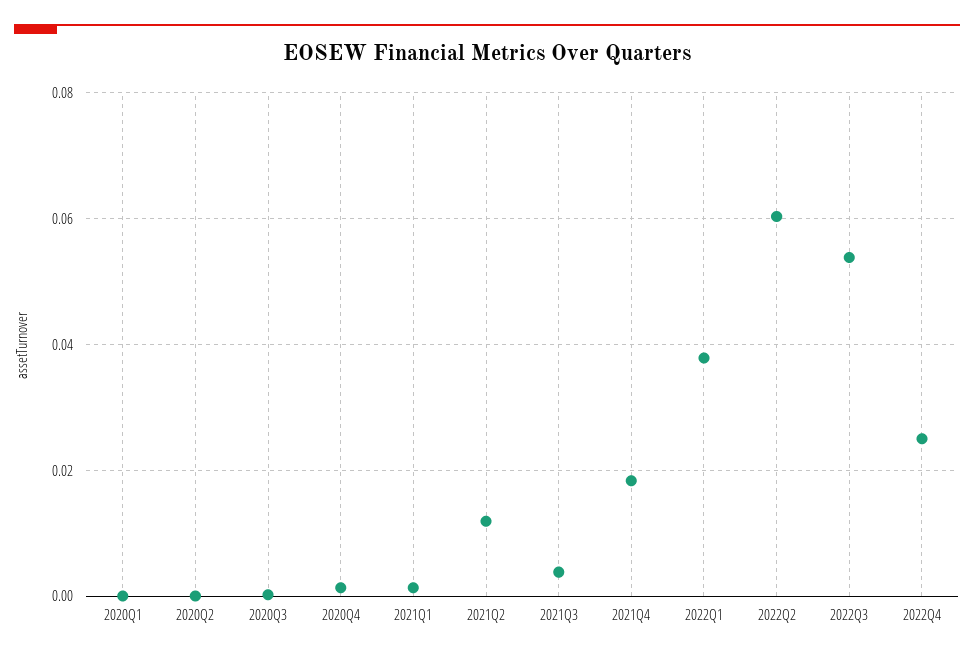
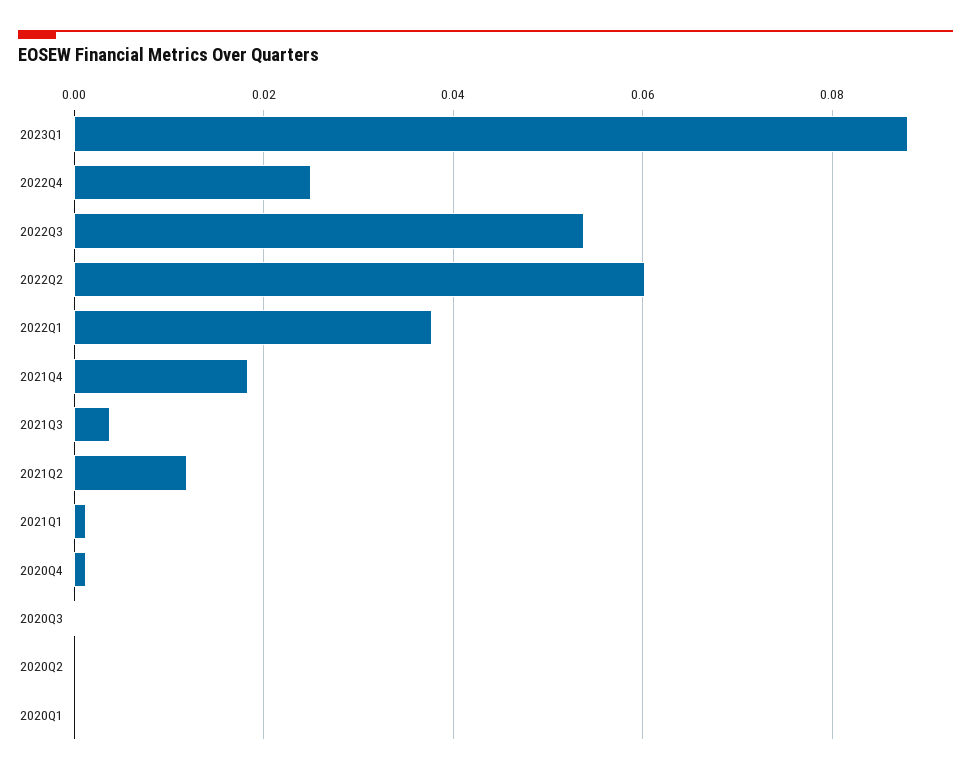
2023Q1: none -> 0.088

